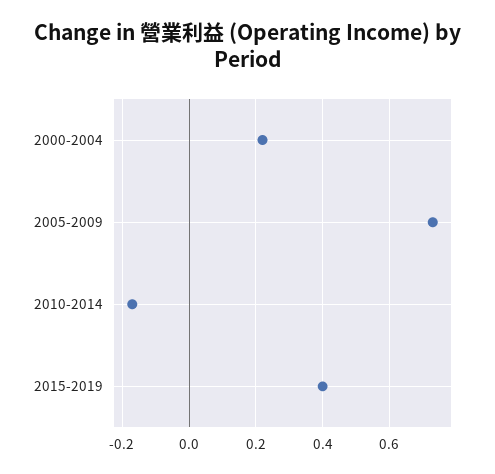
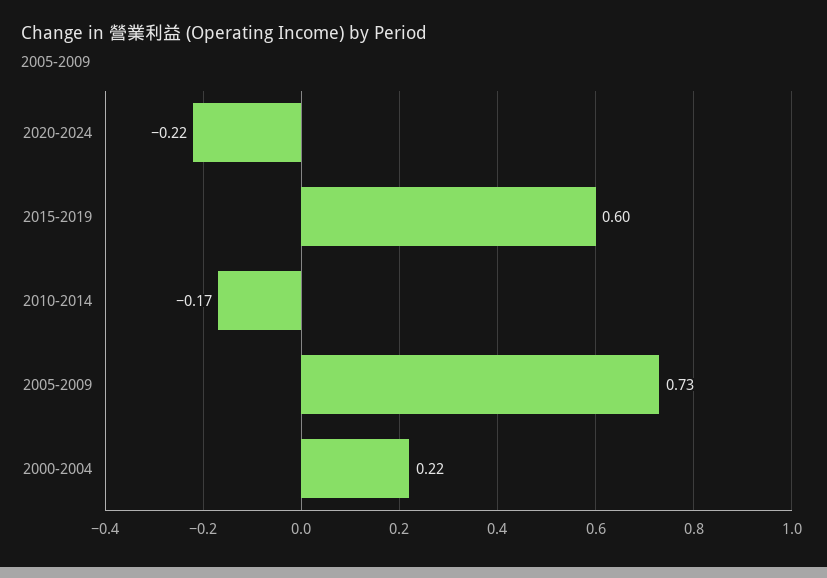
2015-2019: 0.4 -> 0.6
2020-2024: none -> -0.22

